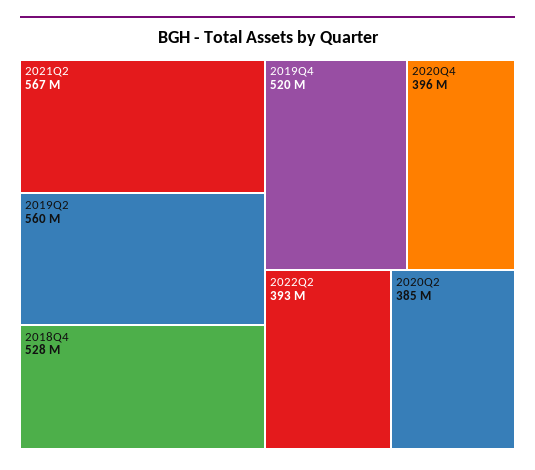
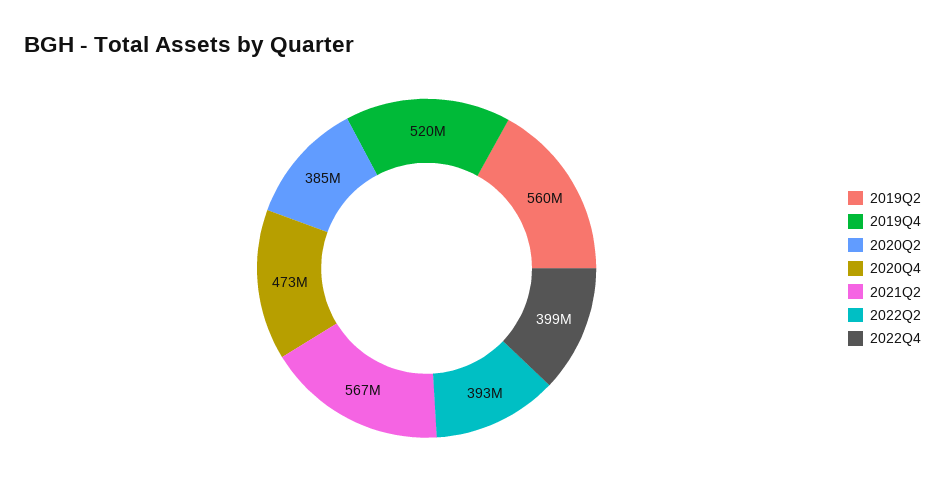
2018Q4: 528000000 -> none
2020Q4: 396000000 -> 473000000
2022Q4: none -> 399000000

